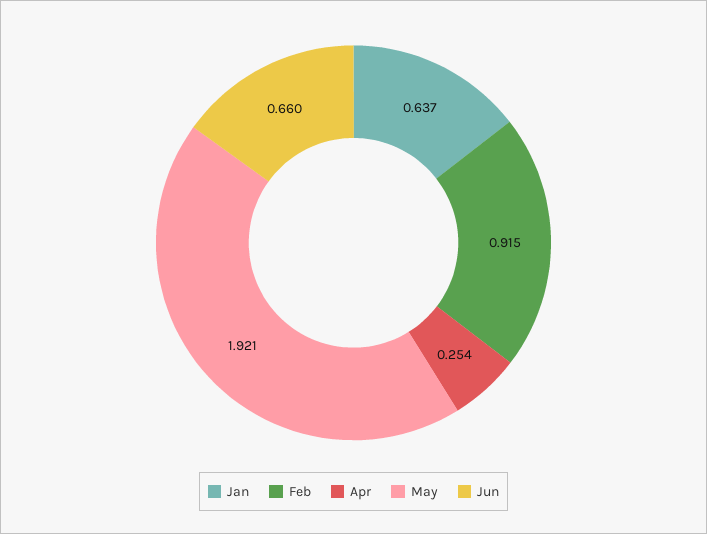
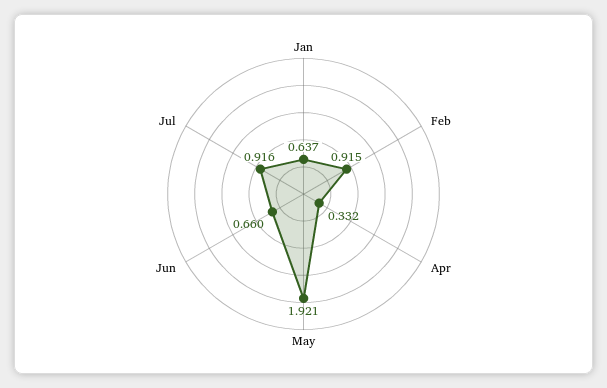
Apr: 0.254 -> 0.332
Jul: none -> 0.916

